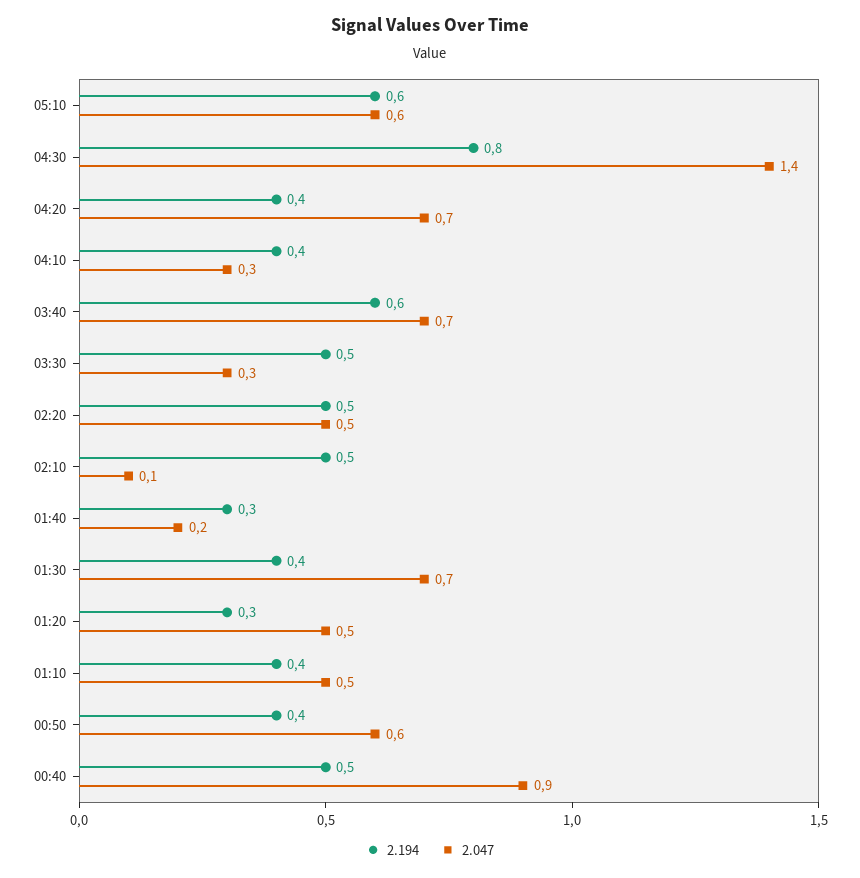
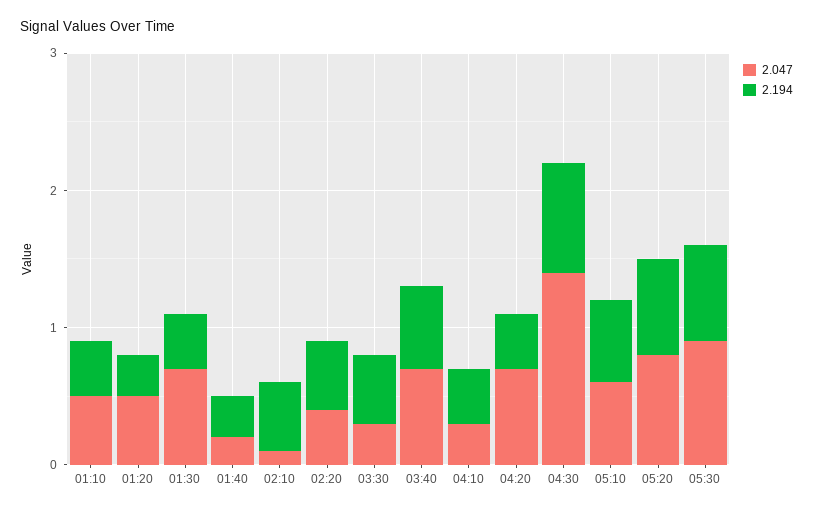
2.047, 02:20: 0.5 -> 0.4
2.194, 00:50: 0.4 -> none
2.047, 00:50: 0.6 -> none
2.194, 00:40: 0.5 -> none
2.047, 00:40: 0.9 -> none
2.047, 05:20: none -> 0.8
2.194, 05:20: none -> 0.7
2.047, 05:30: none -> 0.9
2.194, 05:30: none -> 0.7

